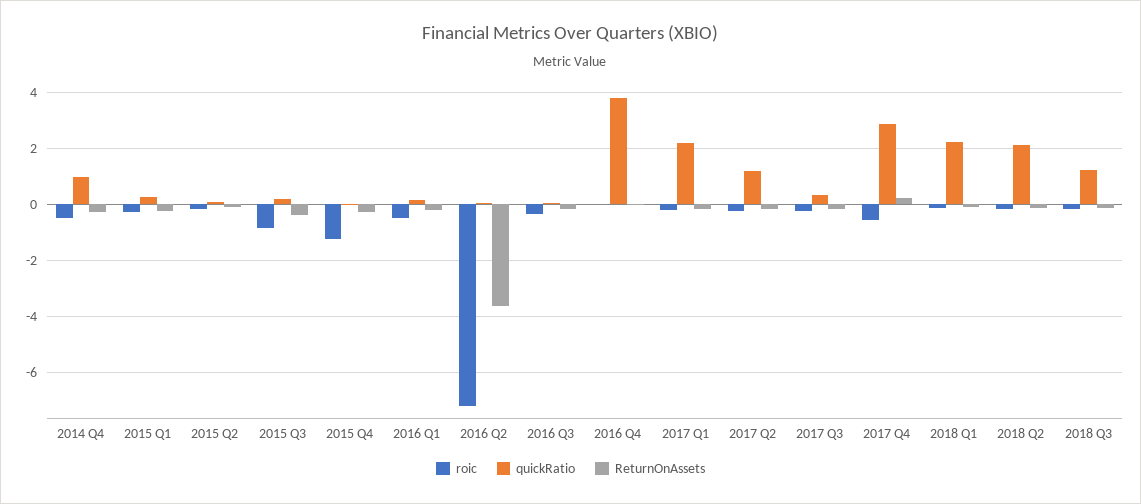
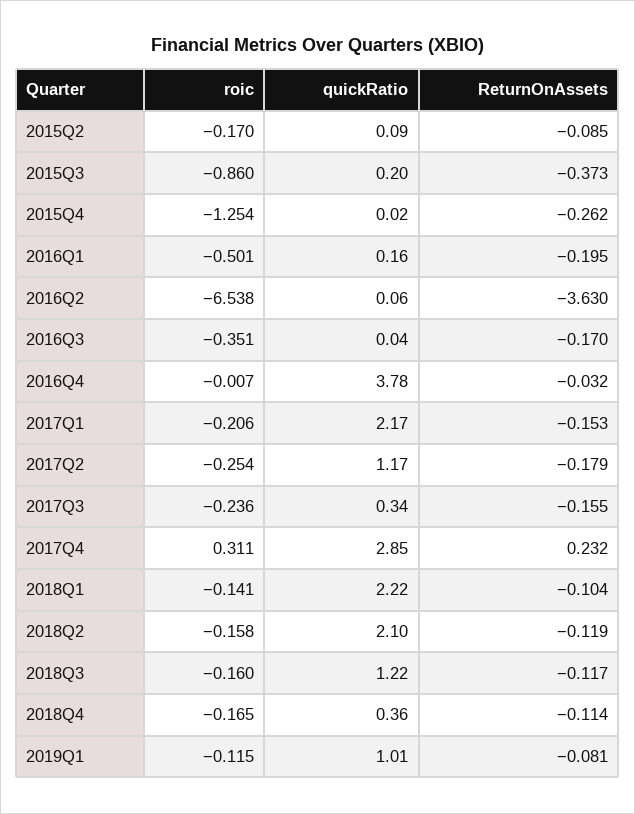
roic, 2014 Q4: -0.5 -> none
quickRatio, 2014 Q4: 1 -> none
ReturnOnAssets, 2014 Q4: -0.25 -> none
roic, 2015 Q1: -0.25 -> none
quickRatio, 2015 Q1: 0.25 -> none
ReturnOnAssets, 2015 Q1: -0.25 -> none
roic, 2016 Q2: -7.25 -> -6.538
roic, 2017 Q4: -0.5 -> 0.311
roic, 2018Q4: none -> -0.165
quickRatio, 2018Q4: none -> 0.36
ReturnOnAssets, 2018Q4: none -> -0.114
roic, 2019Q1: none -> -0.115
quickRatio, 2019Q1: none -> 1.01
ReturnOnAssets, 2019Q1: none -> -0.081

